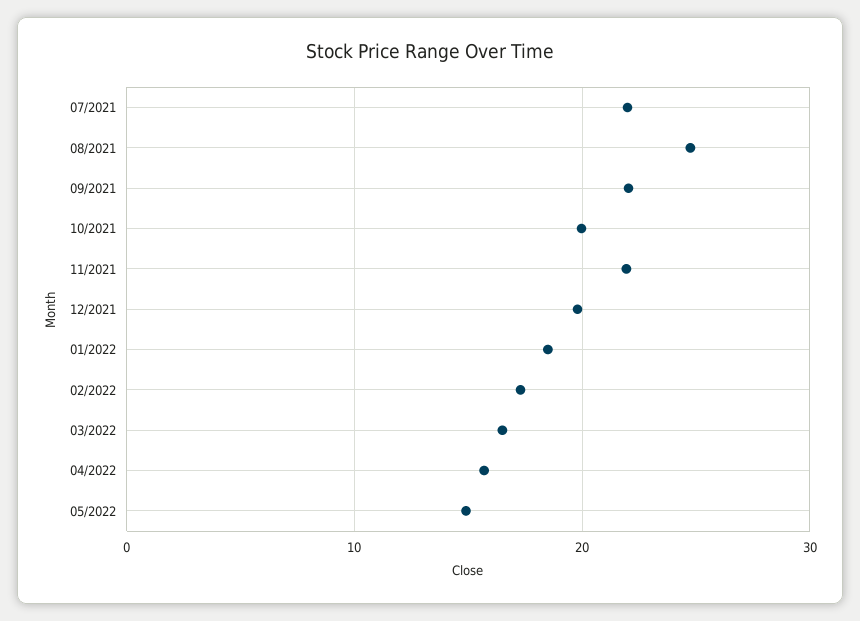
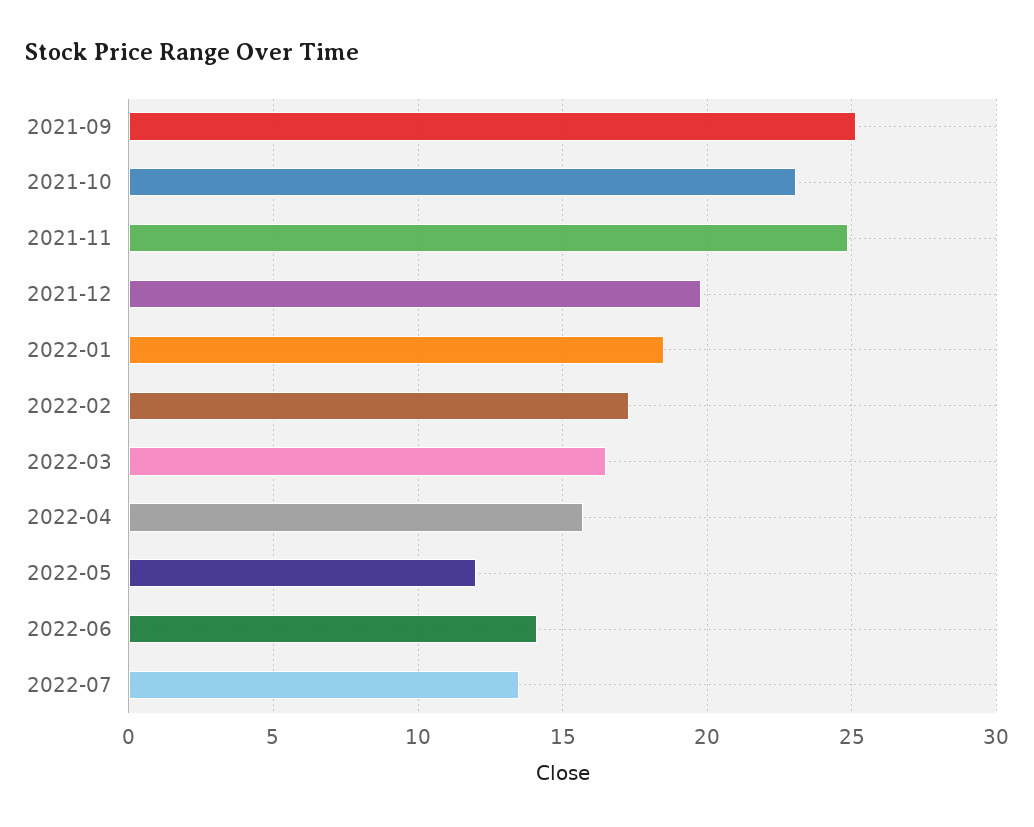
07/2021: 22 -> none
08/2021: 25 -> none
09/2021: 22 -> 25
10/2021: 20 -> 23
11/2021: 22 -> 25
05/2022: 15 -> 12
2022-06: none -> 14
2022-07: none -> 13.5

